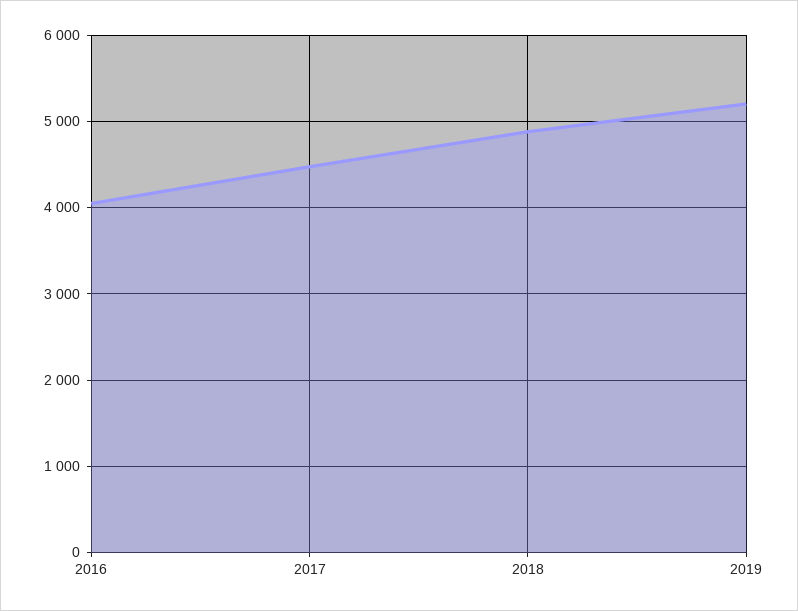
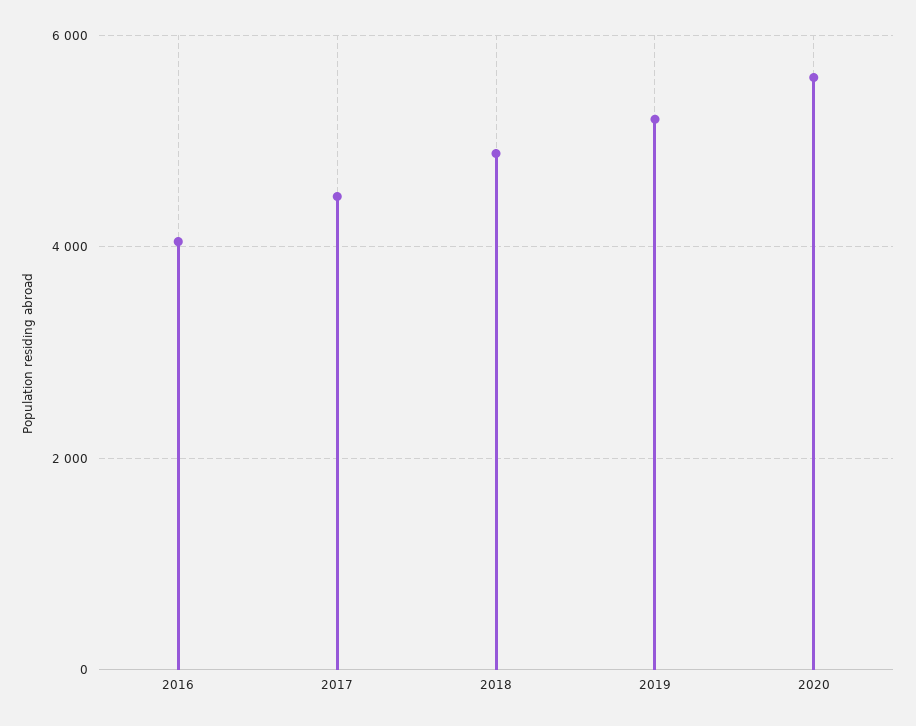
2020: none -> 5600

